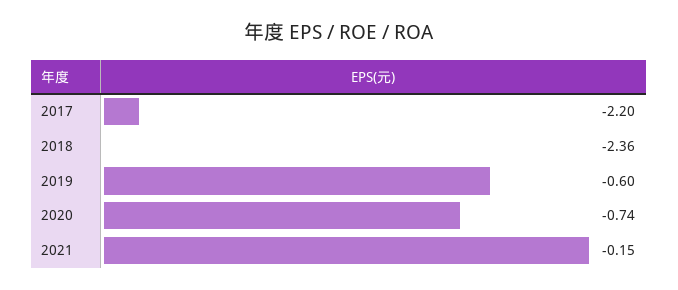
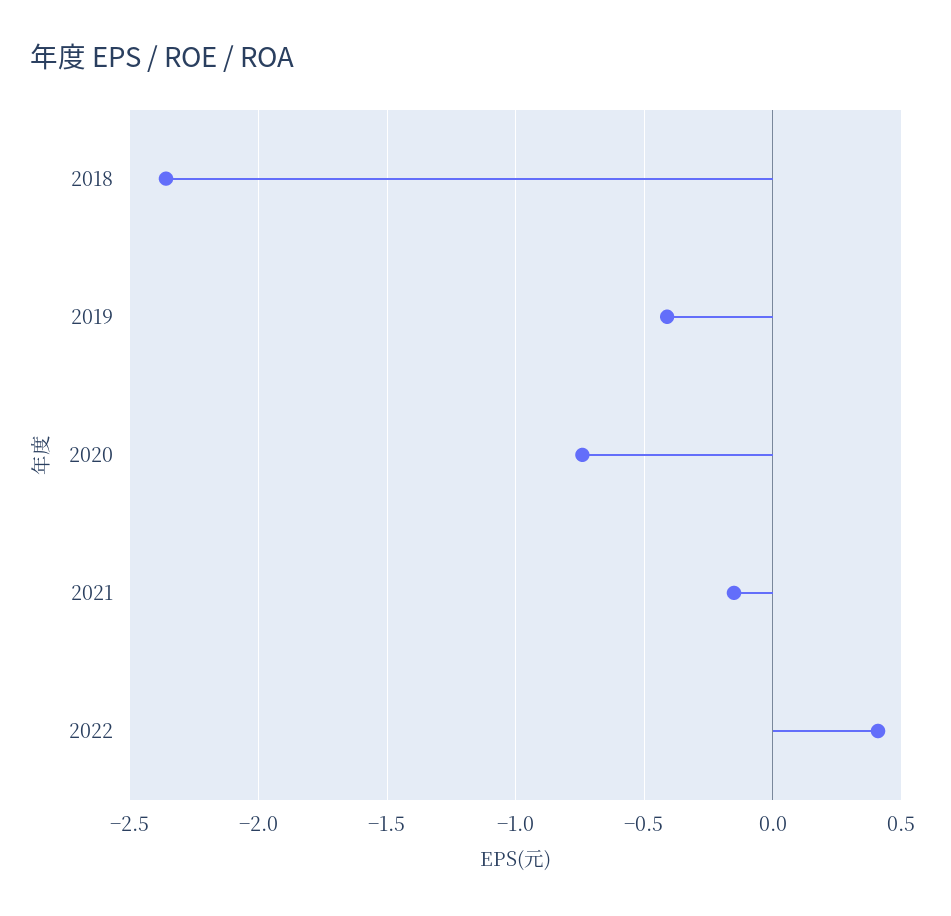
2017: -2.2 -> none
2019: -0.6 -> -0.4
2022: none -> 0.4

